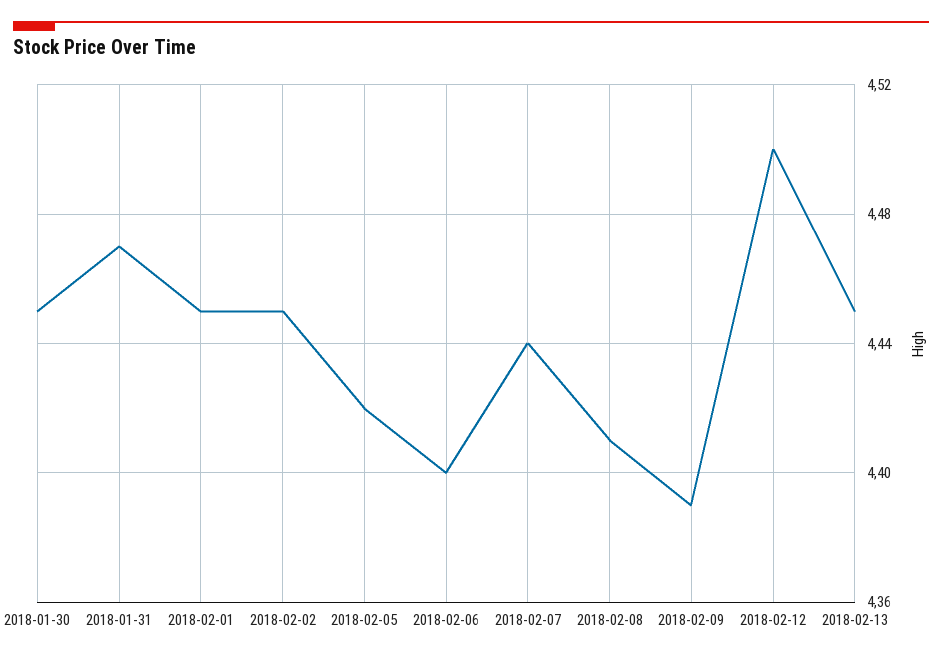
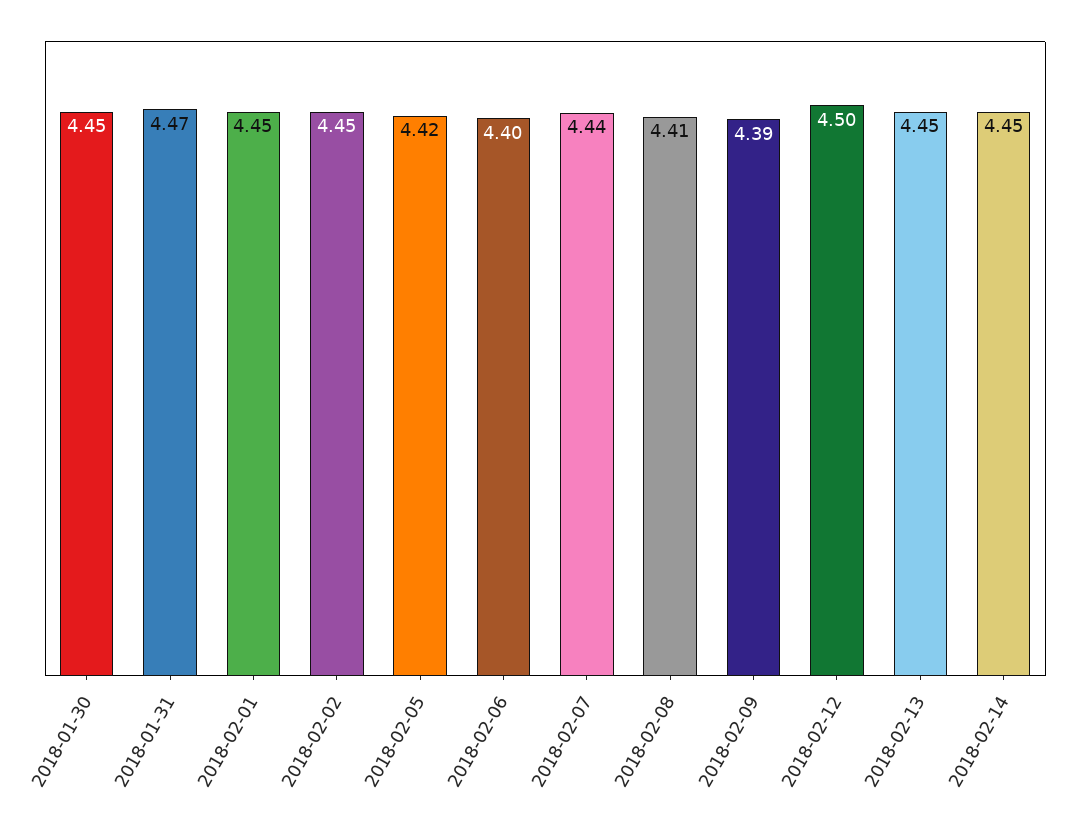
2018-02-14: none -> 4.45

